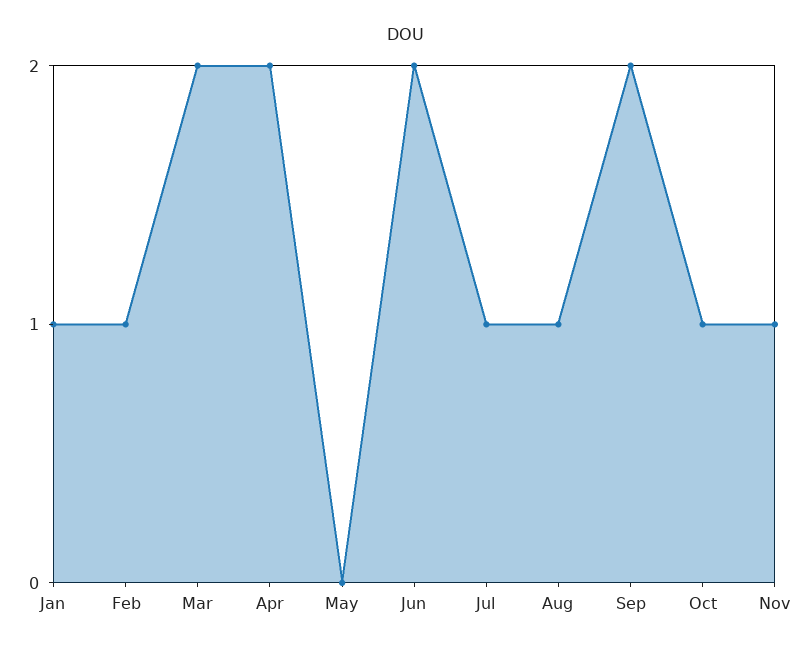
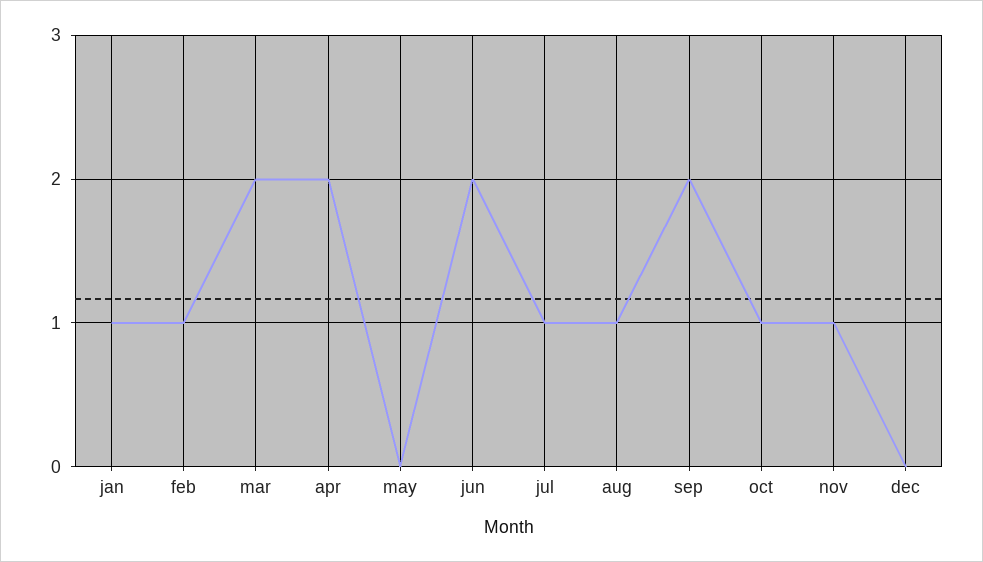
dec: none -> 0

